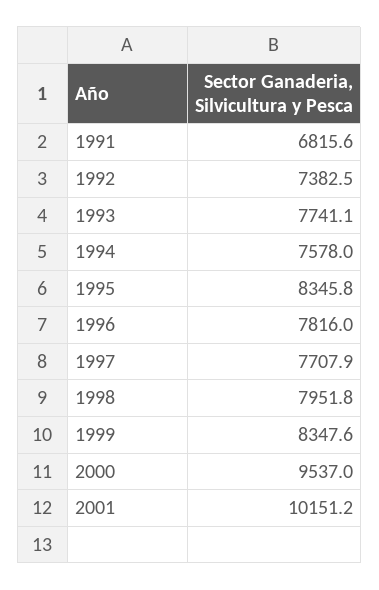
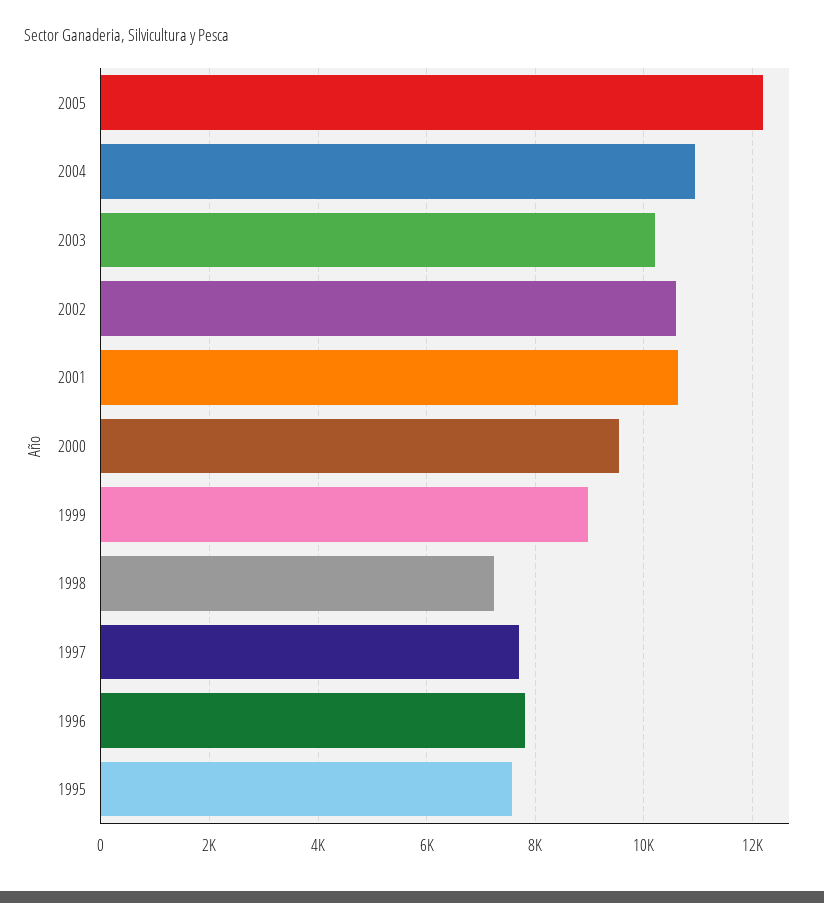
1991: 6815.6 -> none
1992: 7382.5 -> none
1993: 7741.1 -> none
1994: 7578 -> none
1995: 8345.8 -> 7600
1998: 7951.8 -> 7200
1999: 8347.6 -> 9000
2001: 10151.2 -> 10600
2005: none -> 12200
2004: none -> 11000
2003: none -> 10200
2002: none -> 10600

